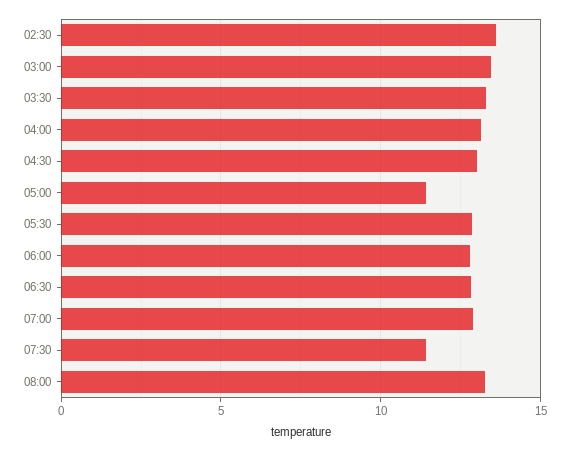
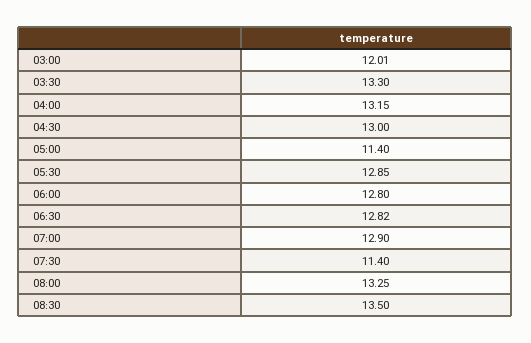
02:30: 13.5 -> none
03:00: 13.5 -> 12.01
08:30: none -> 13.5

